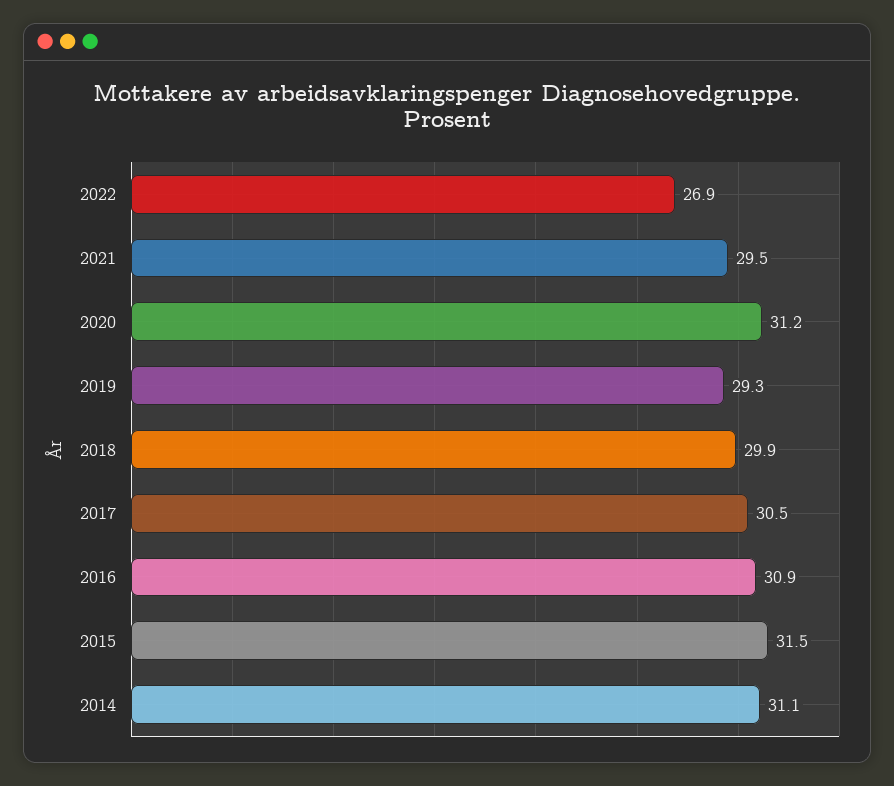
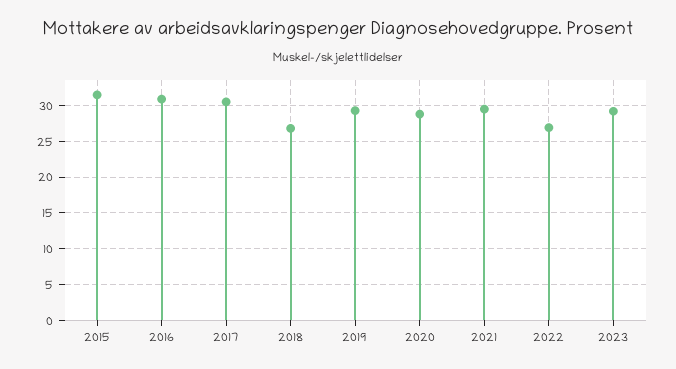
2020: 31.2 -> 29
2018: 29.9 -> 27
2014: 31.1 -> none
2023: none -> 29

